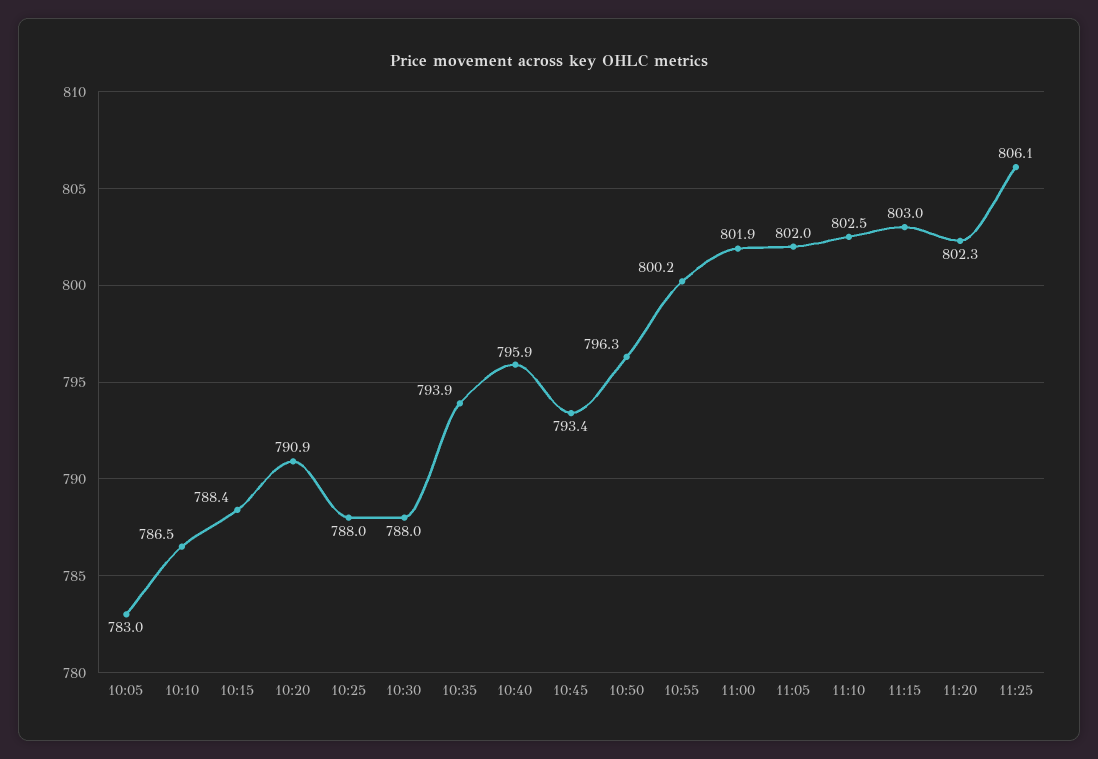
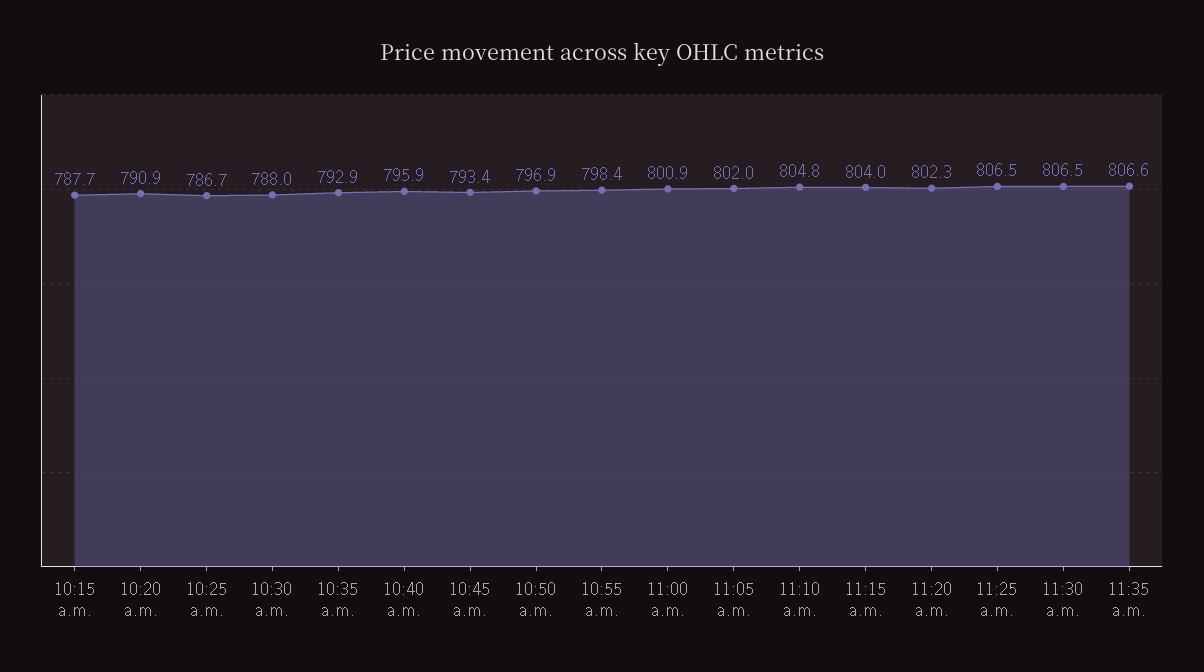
10:05: 783 -> none
10:10: 786.5 -> none
10:15: 788.4 -> 787.7
10:25: 788 -> 786.7
10:35: 793.9 -> 792.9
10:50: 796.3 -> 796.9
10:55: 800.2 -> 798.4
11:00: 801.9 -> 800.9
11:10: 802.5 -> 804.8
11:15: 803 -> 804
11:25: 806.1 -> 806.5
11:30 a.m.: none -> 806.5
11:35 a.m.: none -> 806.6

